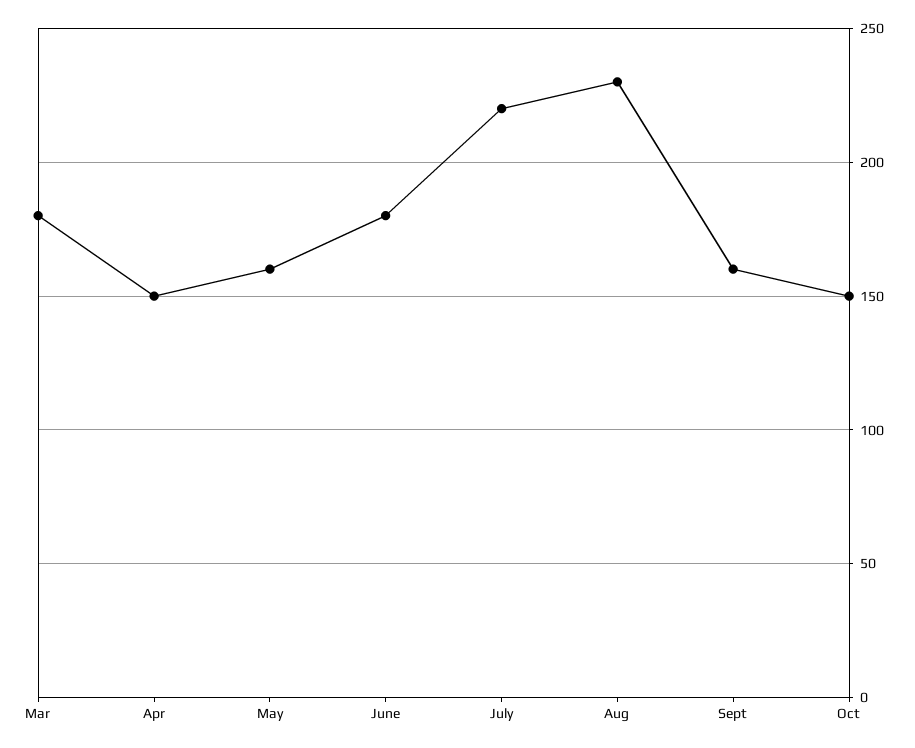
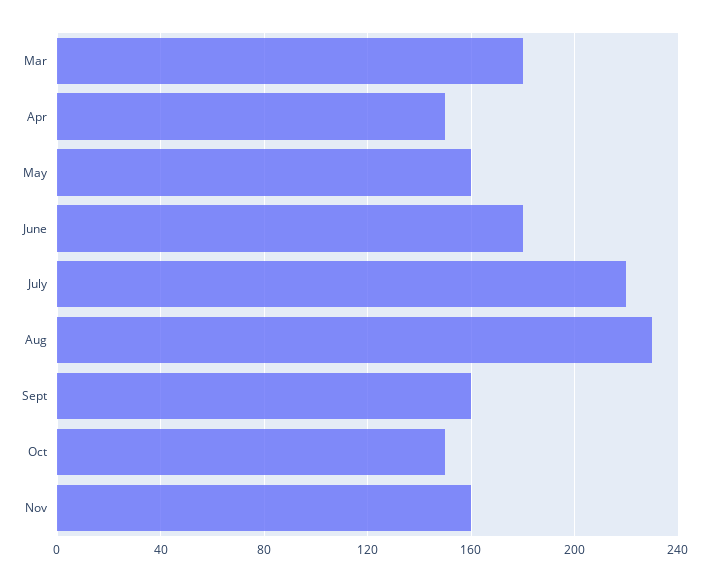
Nov: none -> 160

